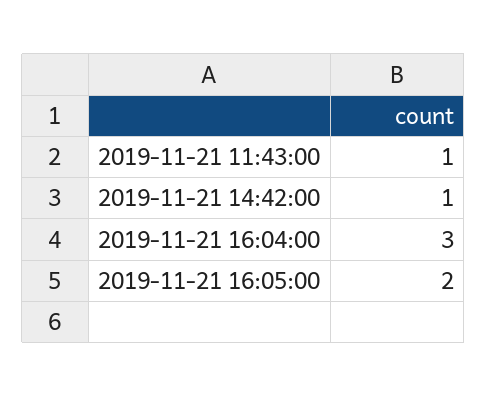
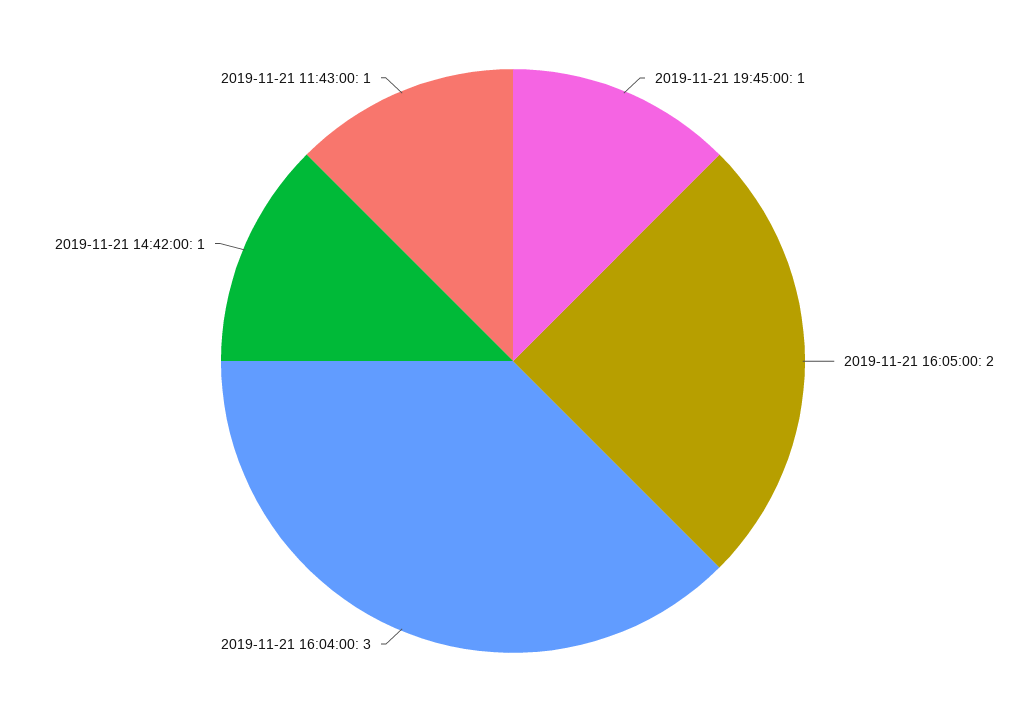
2019-11-21 19:45:00: none -> 1

